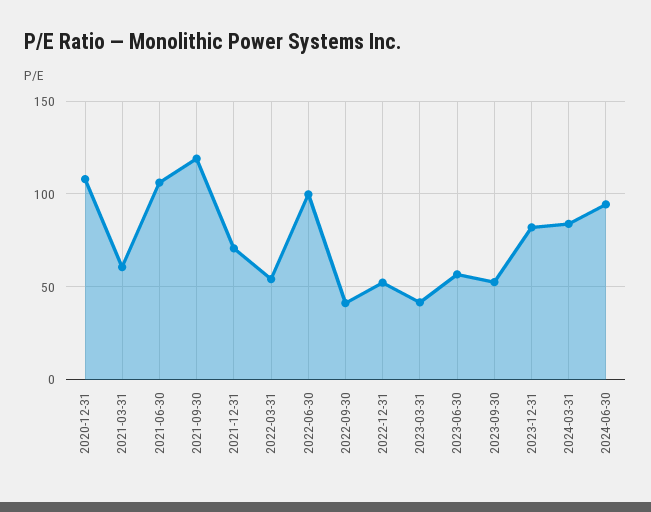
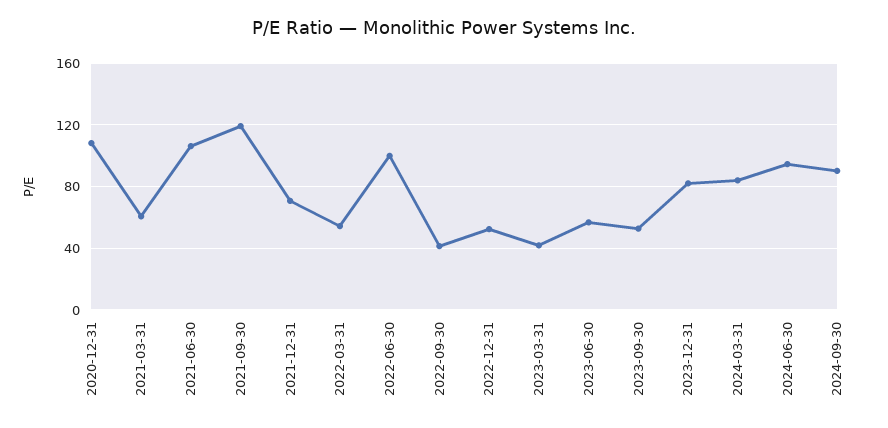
2024-09-30: none -> 90

